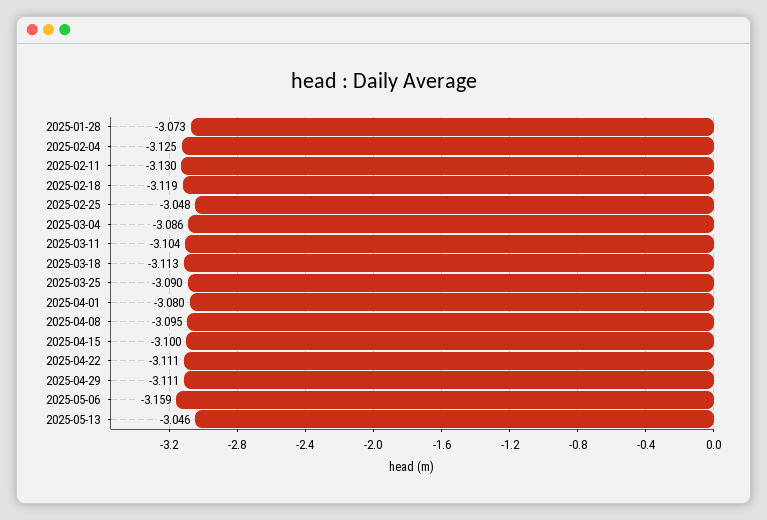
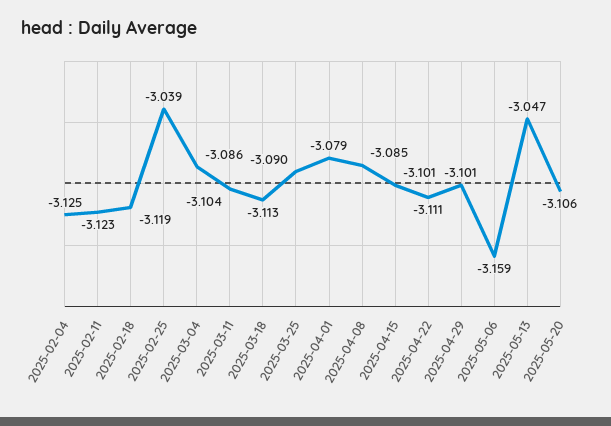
2025-01-28: -3.073 -> none
2025-02-11: -3.13 -> -3.123
2025-02-25: -3.048 -> -3.039
2025-04-01: -3.08 -> -3.079
2025-04-08: -3.095 -> -3.085
2025-04-15: -3.1 -> -3.101
2025-04-29: -3.111 -> -3.101
2025-05-13: -3.046 -> -3.047
2025-05-20: none -> -3.106

